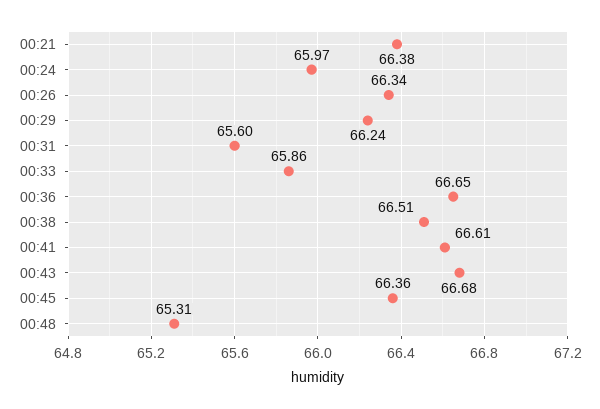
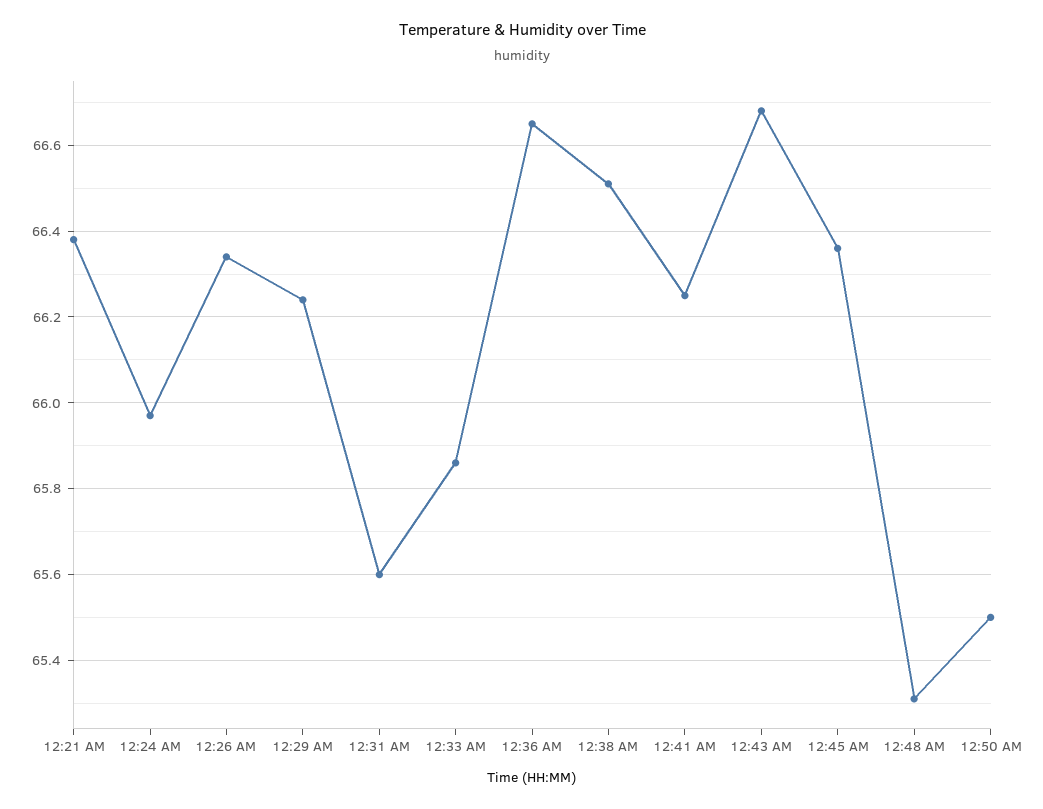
00:41: 66.61 -> 66.25
12:50 AM: none -> 65.5

